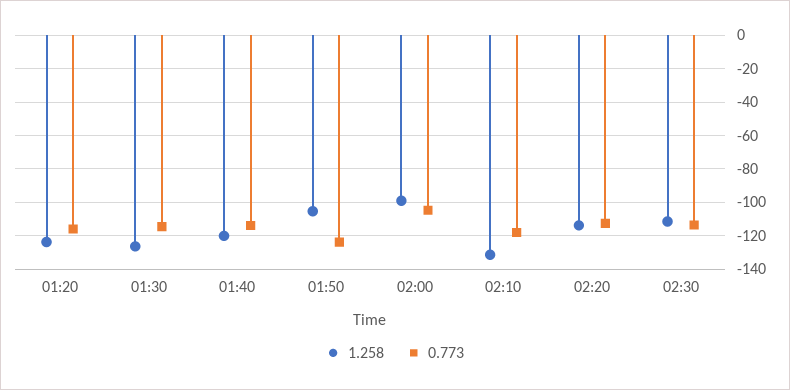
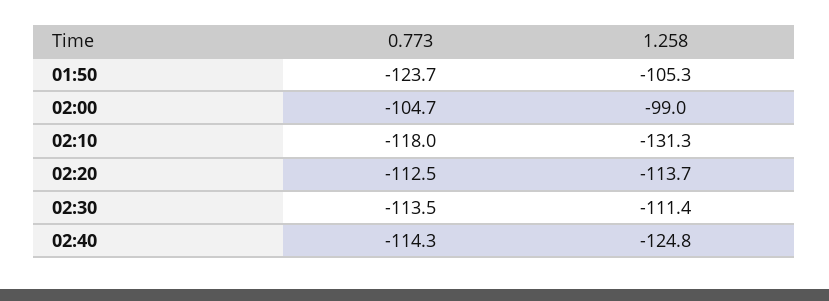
1.258, 01:20: -125 -> none
0.773, 01:20: -115 -> none
1.258, 01:30: -125 -> none
0.773, 01:30: -115 -> none
1.258, 01:40: -120 -> none
0.773, 01:40: -115 -> none
0.773, 02:40: none -> -114.3
1.258, 02:40: none -> -124.8

